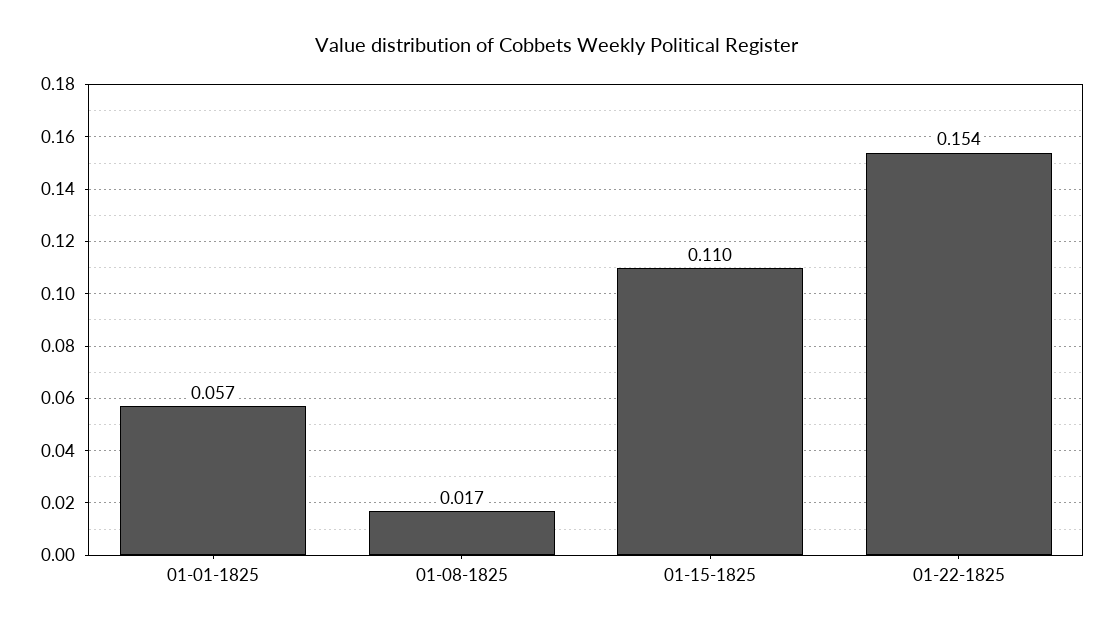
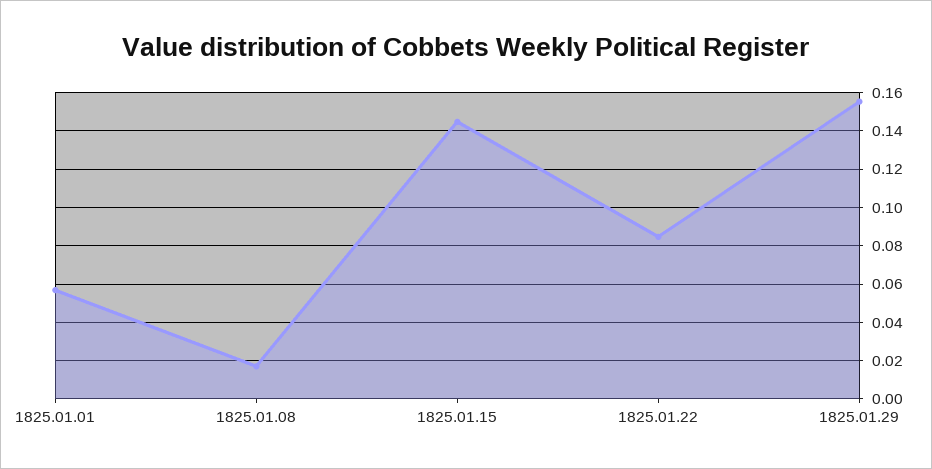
01-15-1825: 0.11 -> 0.145
01-22-1825: 0.154 -> 0.085
1825.01.29: none -> 0.155

